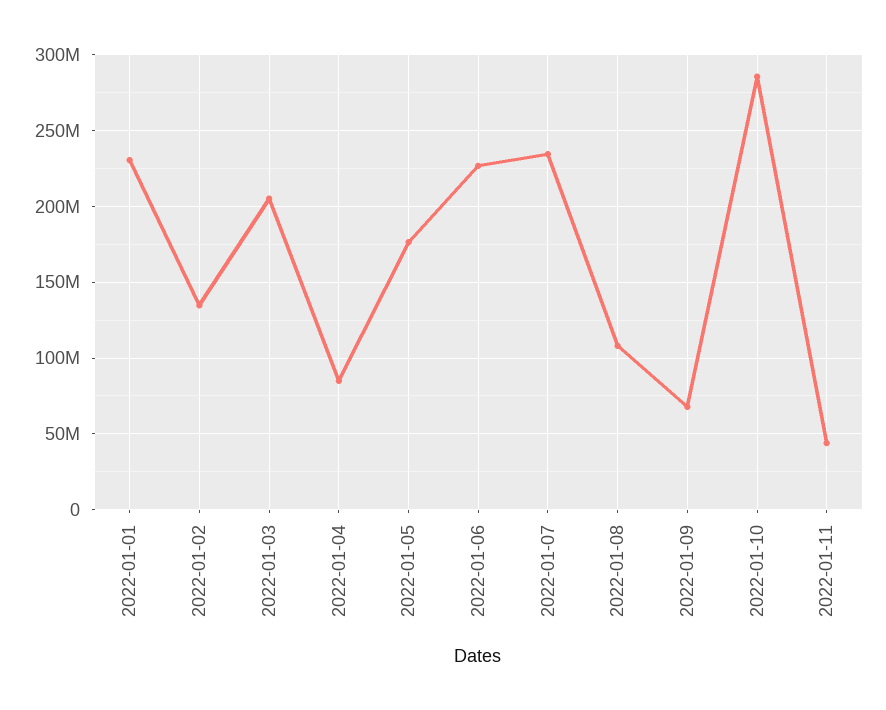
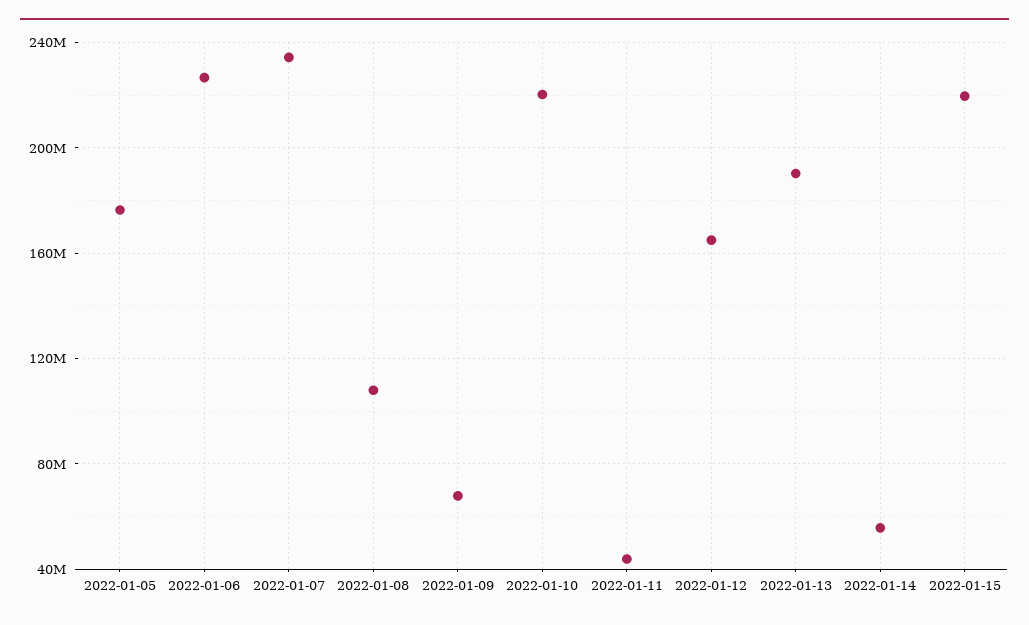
2022-01-01: 230000000 -> none
2022-01-02: 135000000 -> none
2022-01-03: 205000000 -> none
2022-01-04: 85000000 -> none
2022-01-10: 285000000 -> 220000000
2022-01-12: none -> 165000000
2022-01-13: none -> 190000000
2022-01-14: none -> 55000000
2022-01-15: none -> 220000000

